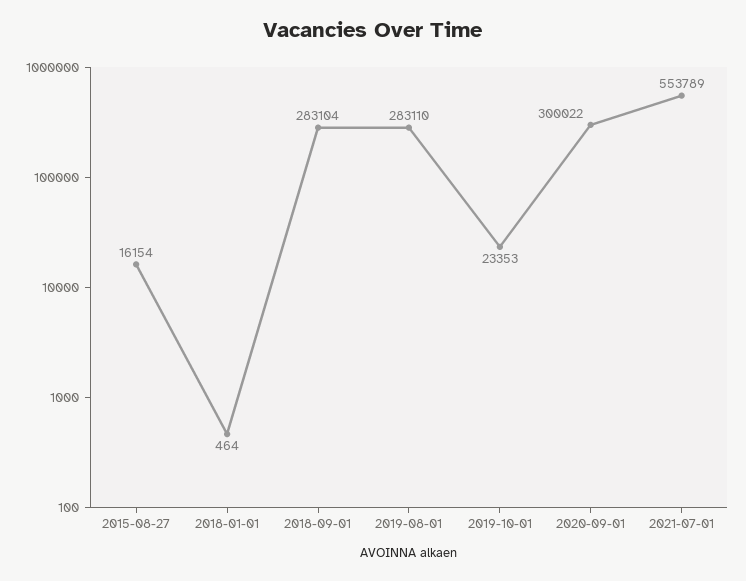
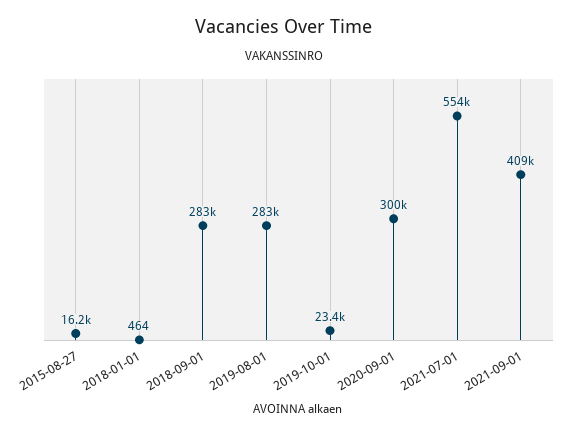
2021-09-01: none -> 409000

